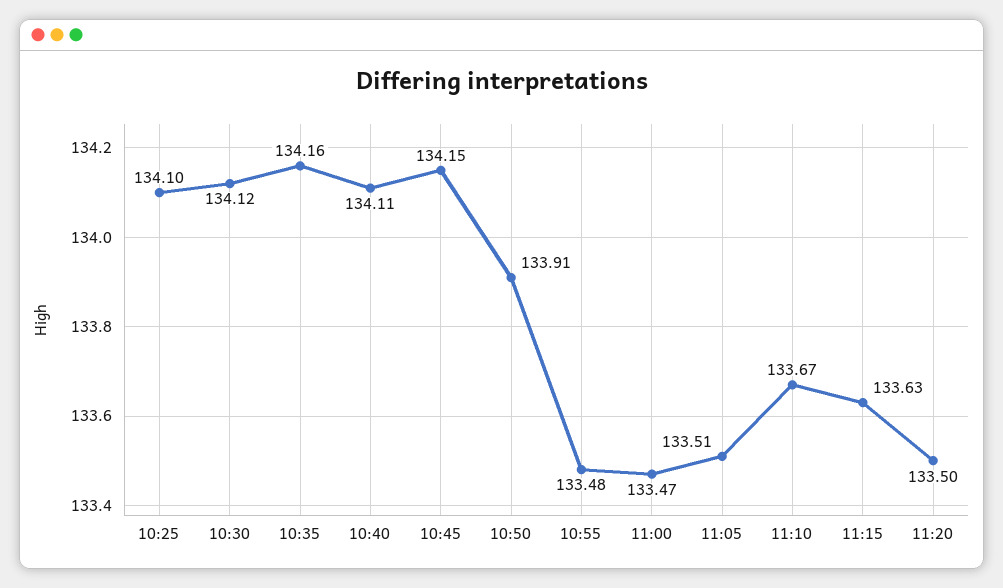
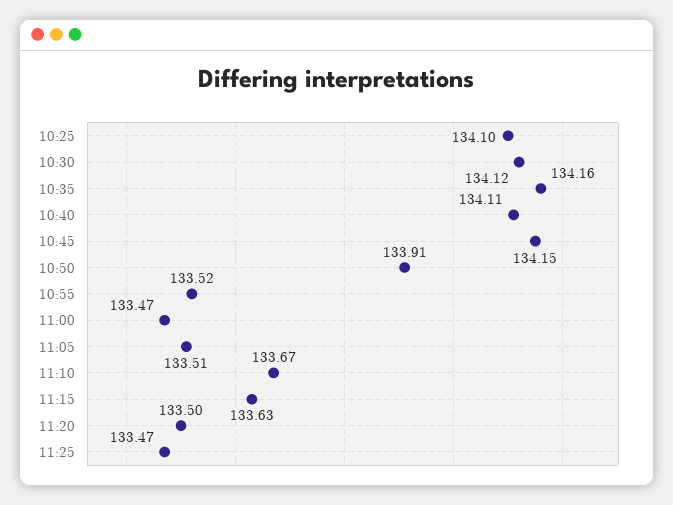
10:55: 133.48 -> 133.52
11:25: none -> 133.47

